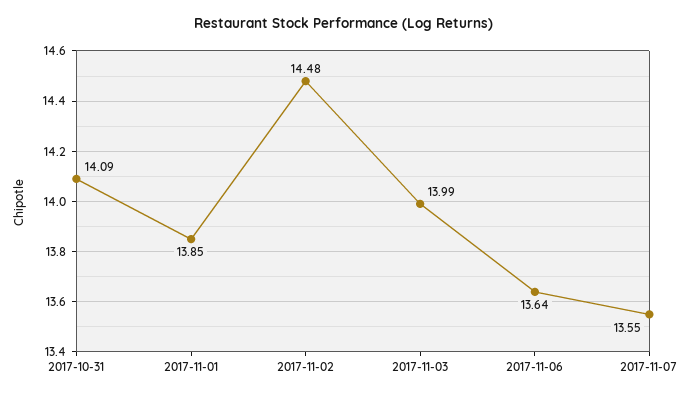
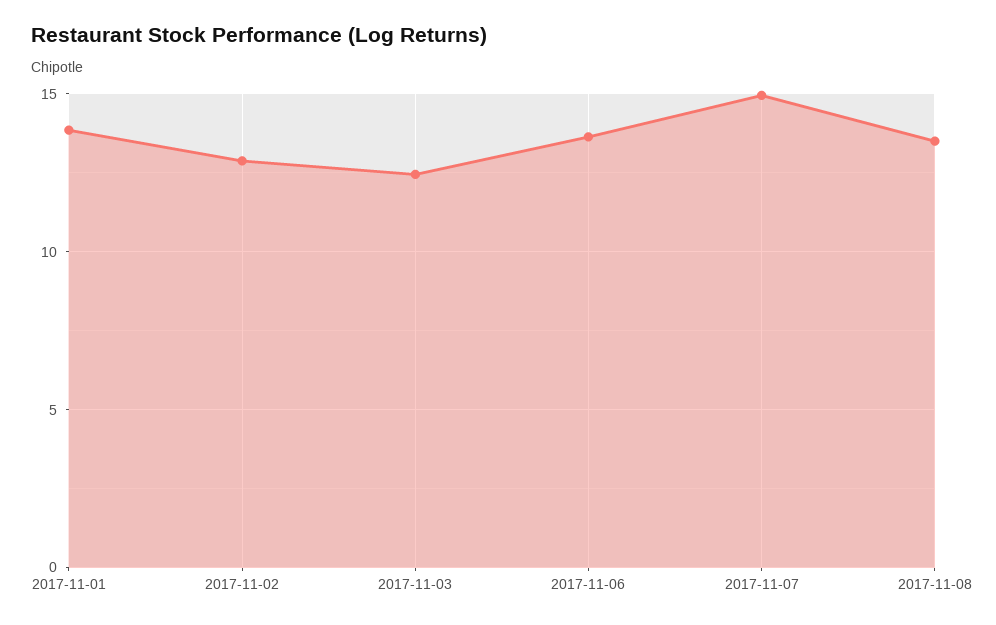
2017-10-31: 14.09 -> none
2017-11-02: 14.48 -> 13
2017-11-03: 13.99 -> 12.5
2017-11-07: 13.55 -> 15
2017-11-08: none -> 13.5

